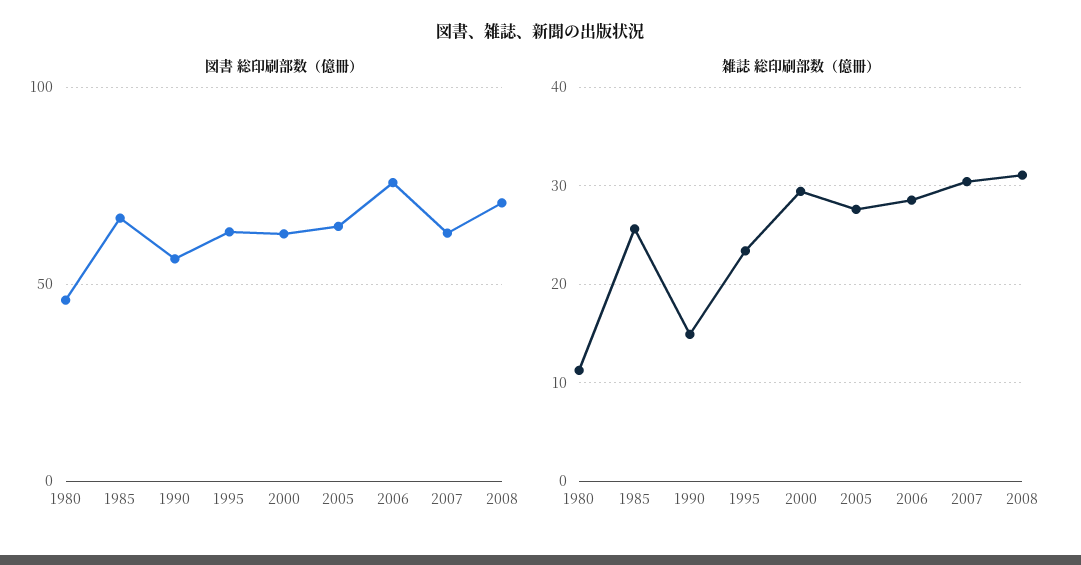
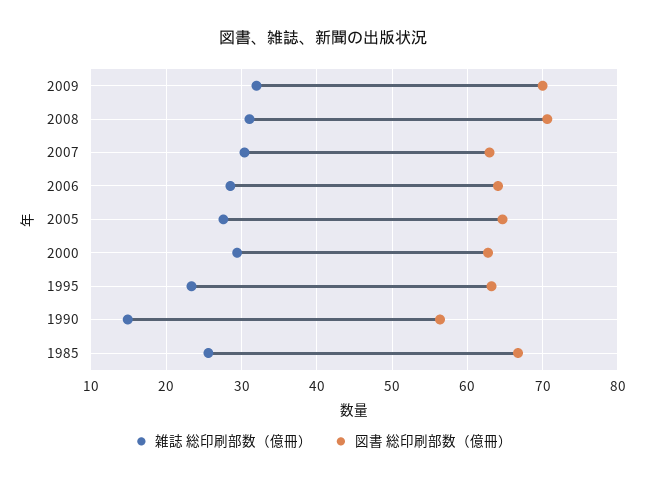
図書 総印刷部数（億冊）, 1980: 45 -> none
図書 総印刷部数（億冊）, 2006: 75 -> 64
雑誌 総印刷部数（億冊）, 1980: 11 -> none
雑誌 総印刷部数（億冊）, 2009: none -> 32
図書 総印刷部数（億冊）, 2009: none -> 70

